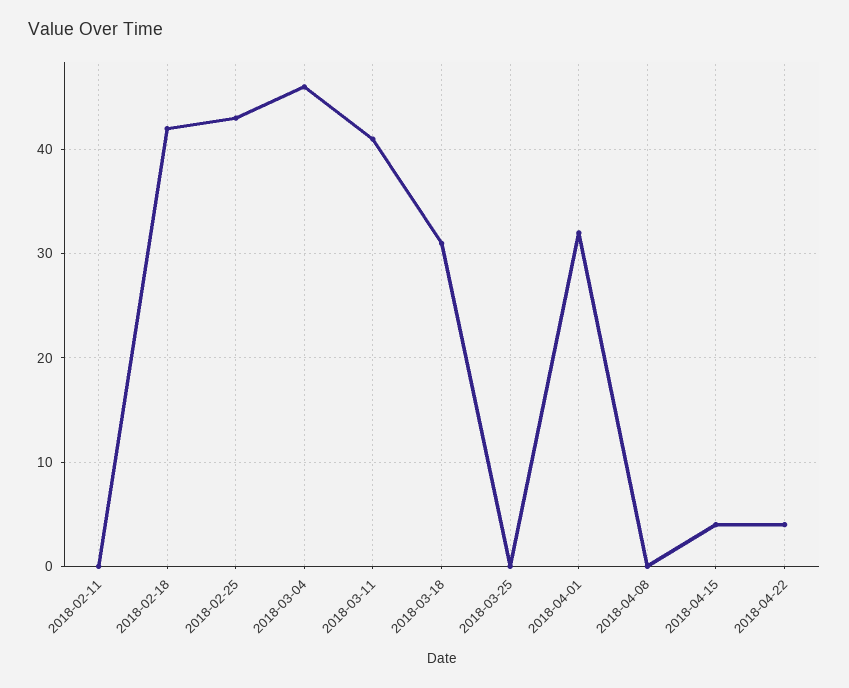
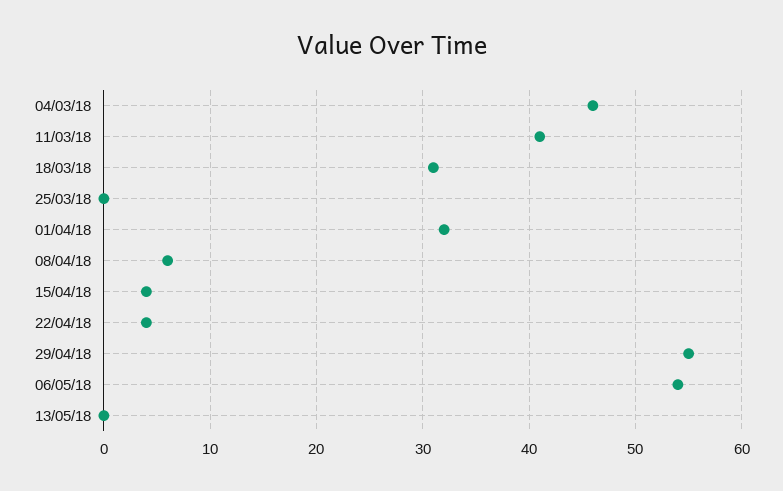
2018-02-11: 0 -> none
2018-02-18: 42 -> none
2018-02-25: 43 -> none
2018-04-08: 0 -> 6
29/04/18: none -> 55
06/05/18: none -> 54
13/05/18: none -> 0

